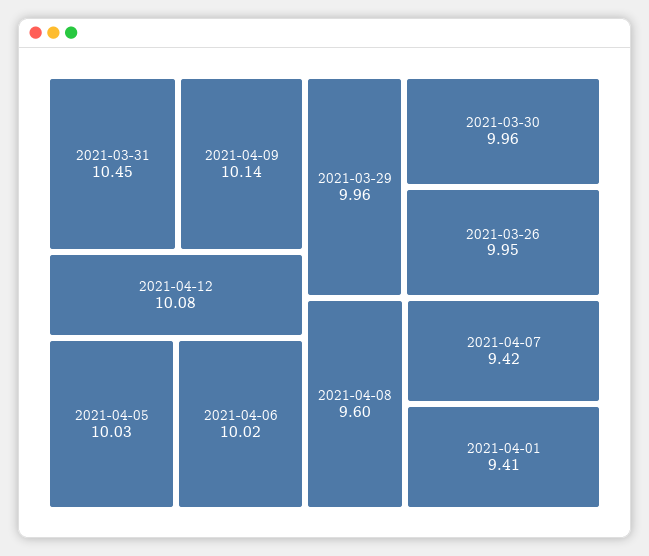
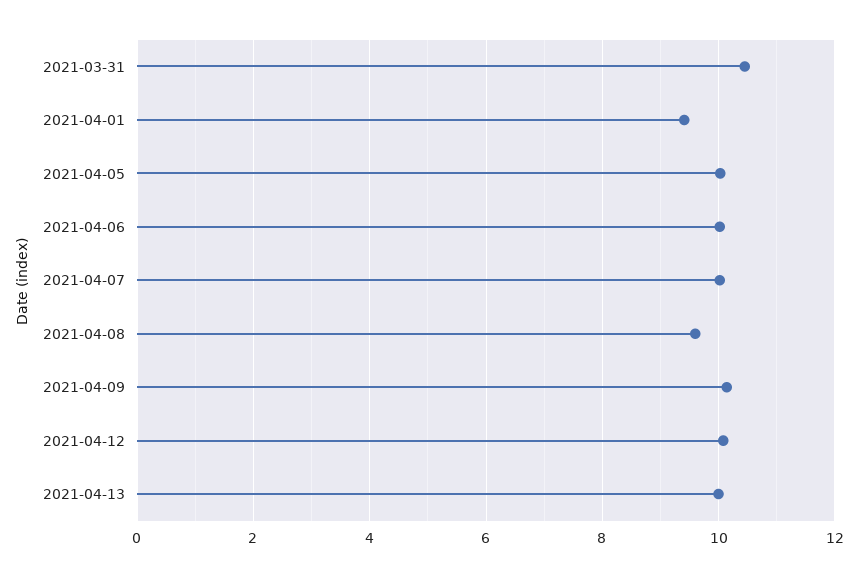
2021-03-29: 9.96 -> none
2021-03-30: 9.96 -> none
2021-03-26: 9.95 -> none
2021-04-07: 9.42 -> 10
2021-04-13: none -> 10

